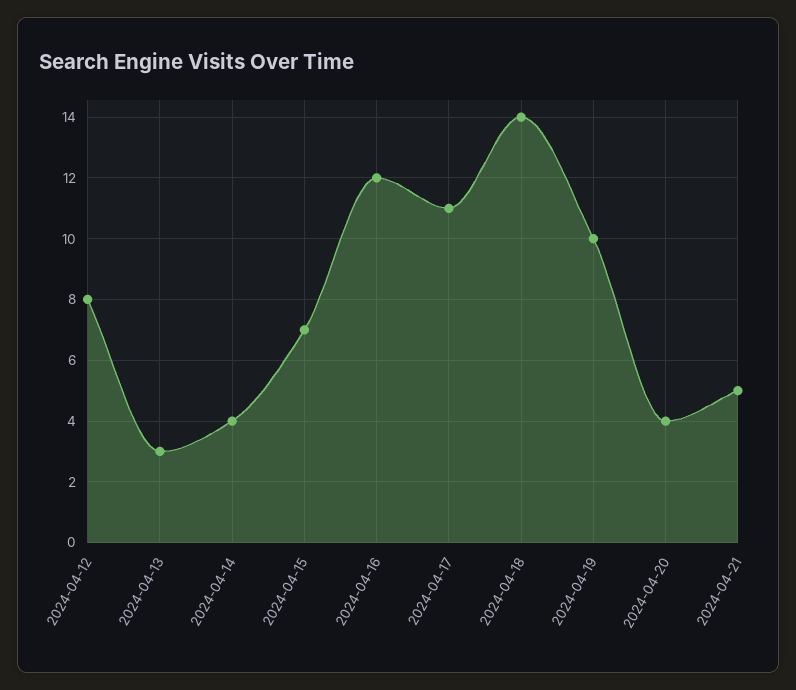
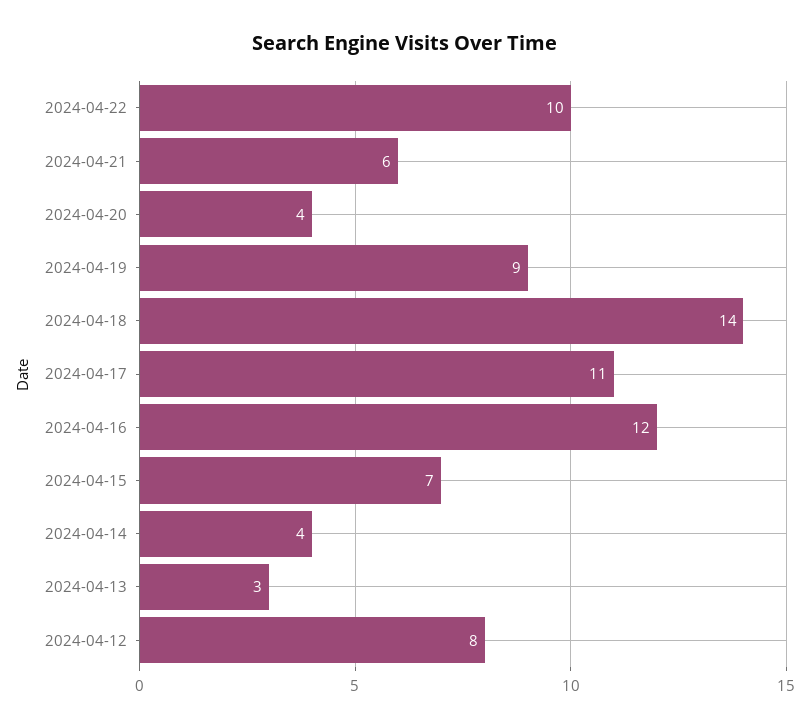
2024-04-19: 10 -> 9
2024-04-21: 5 -> 6
2024-04-22: none -> 10

